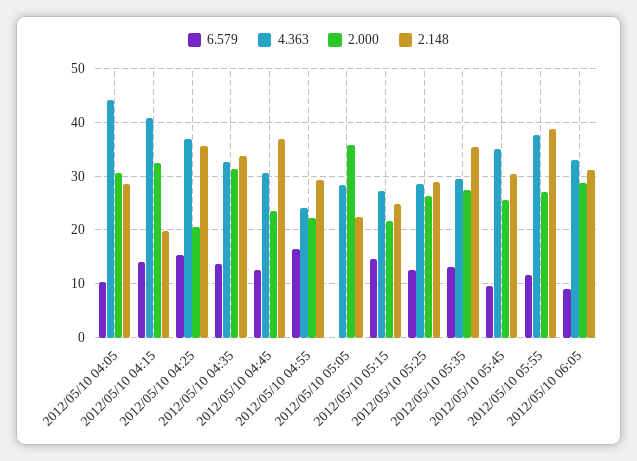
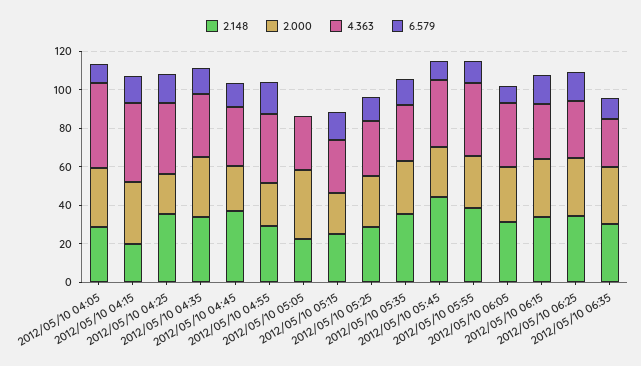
4.363, 2012/05/10 04:55: 24 -> 35
2.148, 2012/05/10 05:45: 30 -> 45
2.148, 2012/05/10 06:15: none -> 35
2.000, 2012/05/10 06:15: none -> 30
4.363, 2012/05/10 06:15: none -> 30
6.579, 2012/05/10 06:15: none -> 15
2.148, 2012/05/10 06:25: none -> 35
2.000, 2012/05/10 06:25: none -> 30
4.363, 2012/05/10 06:25: none -> 30
6.579, 2012/05/10 06:25: none -> 15
2.148, 2012/05/10 06:35: none -> 30
2.000, 2012/05/10 06:35: none -> 30
4.363, 2012/05/10 06:35: none -> 25
6.579, 2012/05/10 06:35: none -> 10

